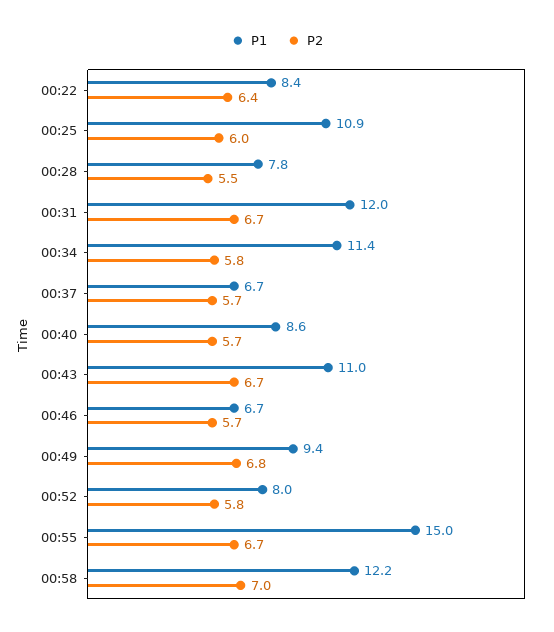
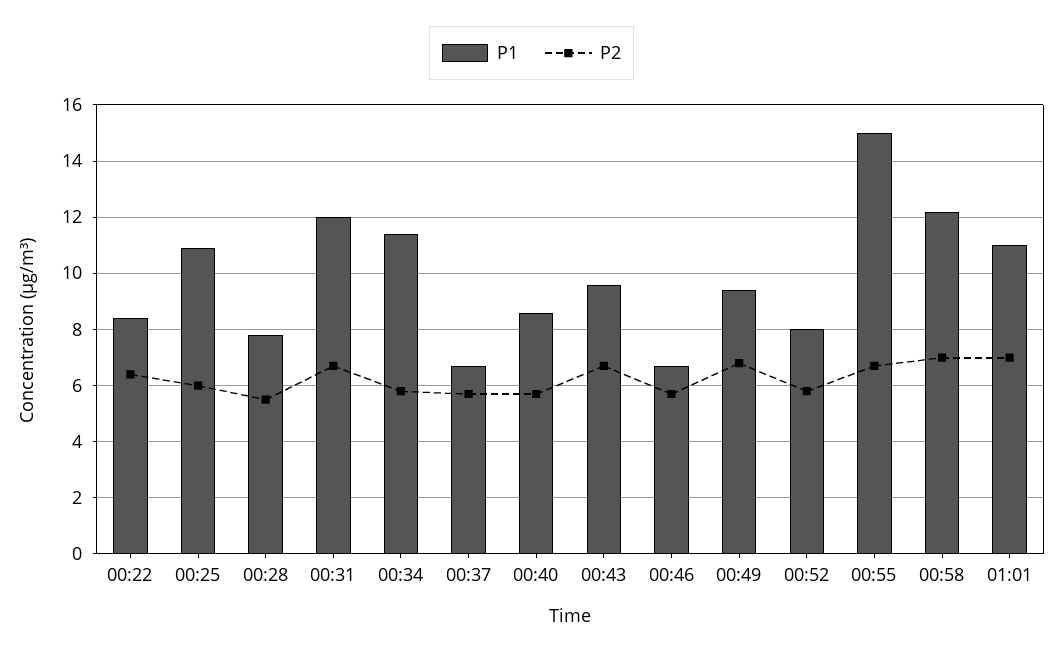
P1, 00:43: 11 -> 9.5
P1, 01:01: none -> 11
P2, 01:01: none -> 7

